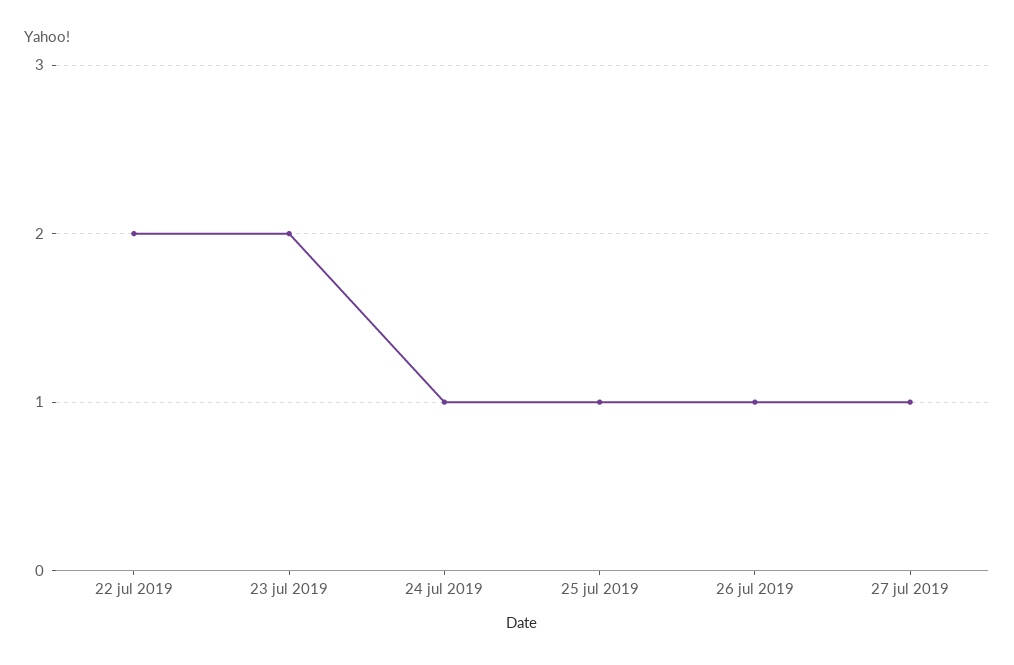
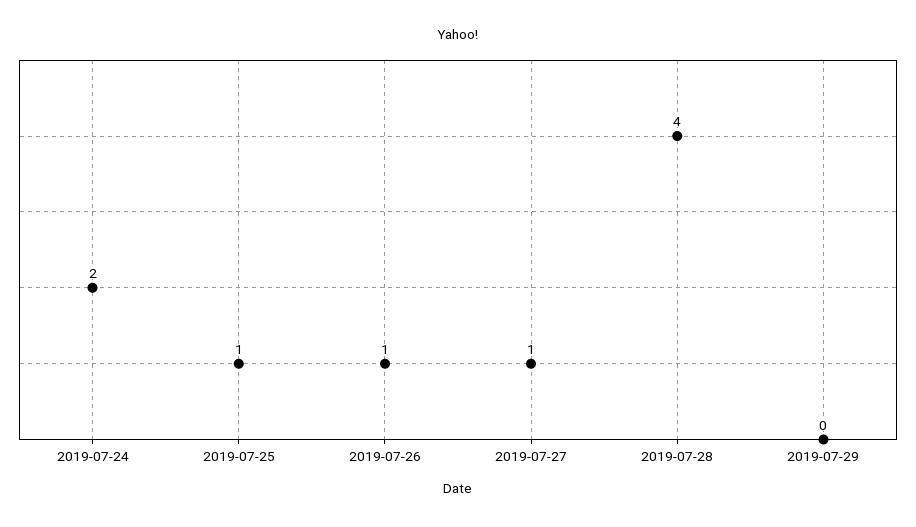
22 jul 2019: 2 -> none
23 jul 2019: 2 -> none
24 jul 2019: 1 -> 2
2019-07-28: none -> 4
2019-07-29: none -> 0

